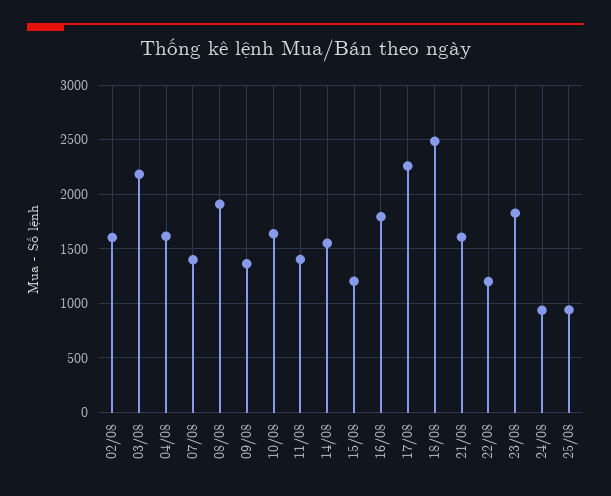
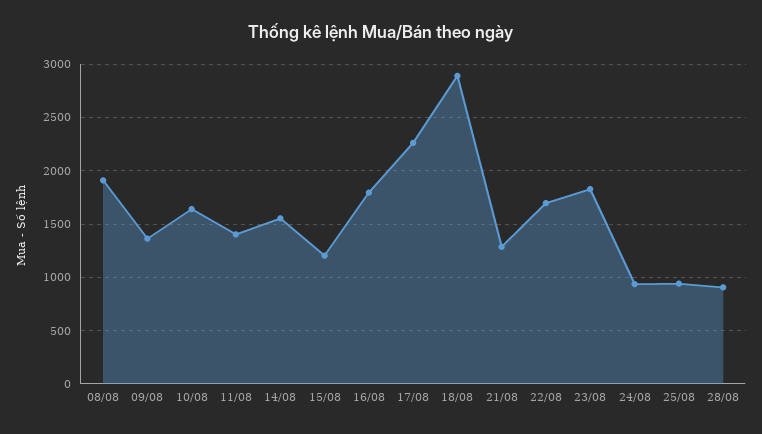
02/08: 1600 -> none
03/08: 2200 -> none
04/08: 1600 -> none
07/08: 1400 -> none
18/08: 2500 -> 2900
21/08: 1600 -> 1300
22/08: 1200 -> 1700
28/08: none -> 900

